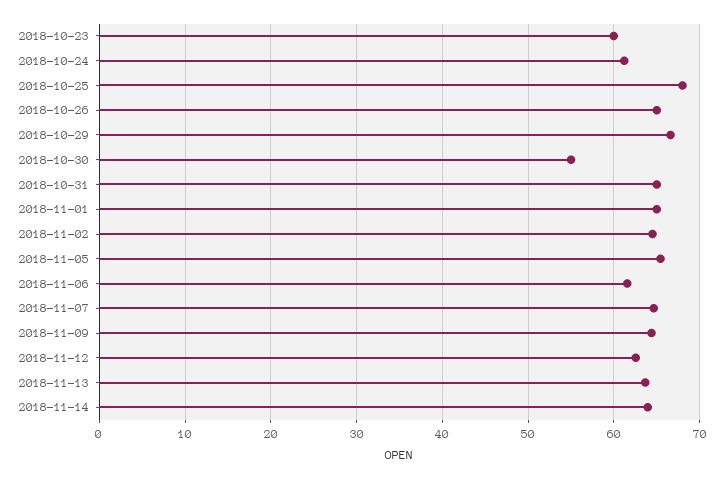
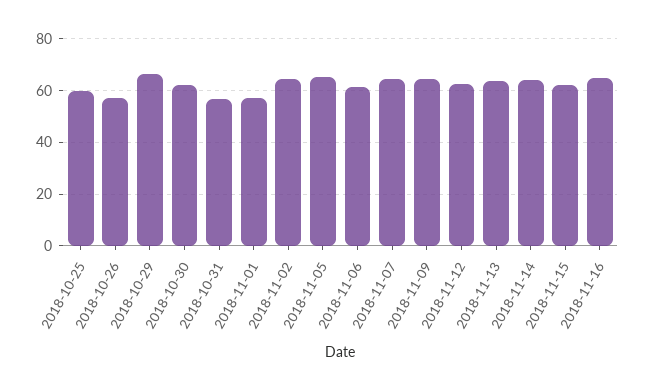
2018-10-23: 60 -> none
2018-10-24: 61 -> none
2018-10-25: 68 -> 60
2018-10-26: 65 -> 57.5
2018-10-30: 55 -> 62.5
2018-10-31: 65 -> 57.5
2018-11-01: 65 -> 57.5
2018-11-15: none -> 62.5
2018-11-16: none -> 65

